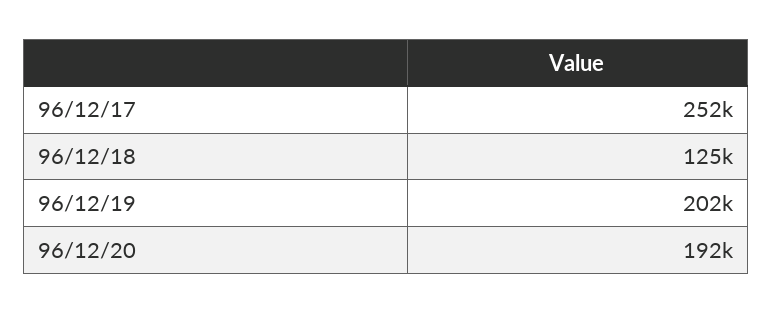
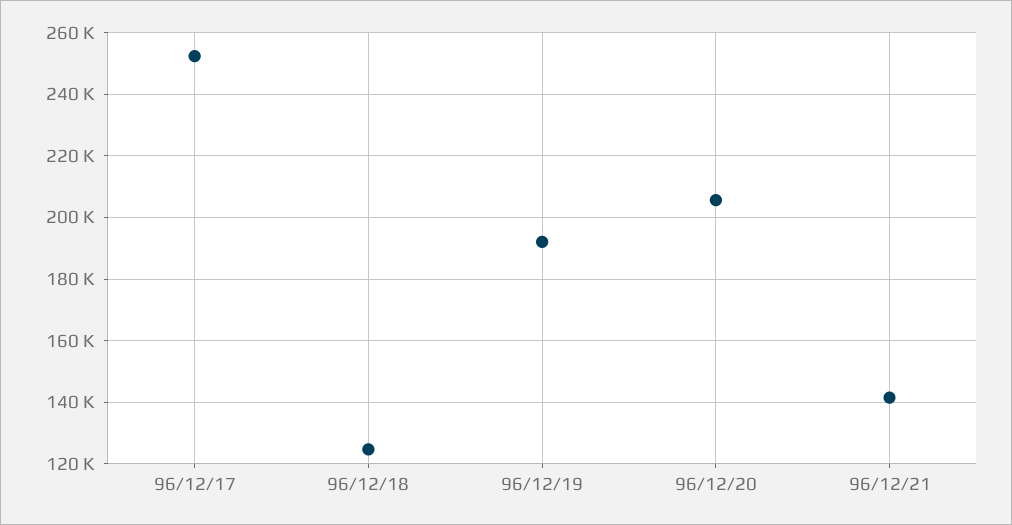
96/12/19: 202000 -> 192000
96/12/20: 192000 -> 206000
96/12/21: none -> 142000

